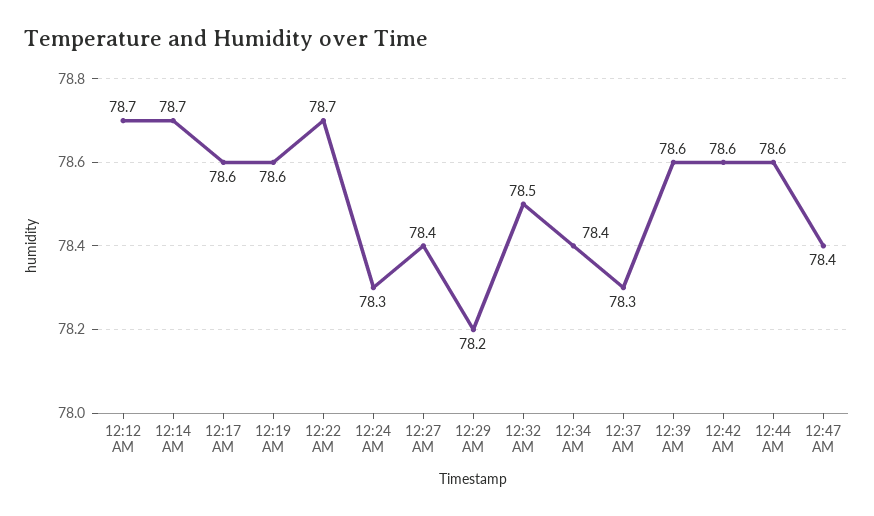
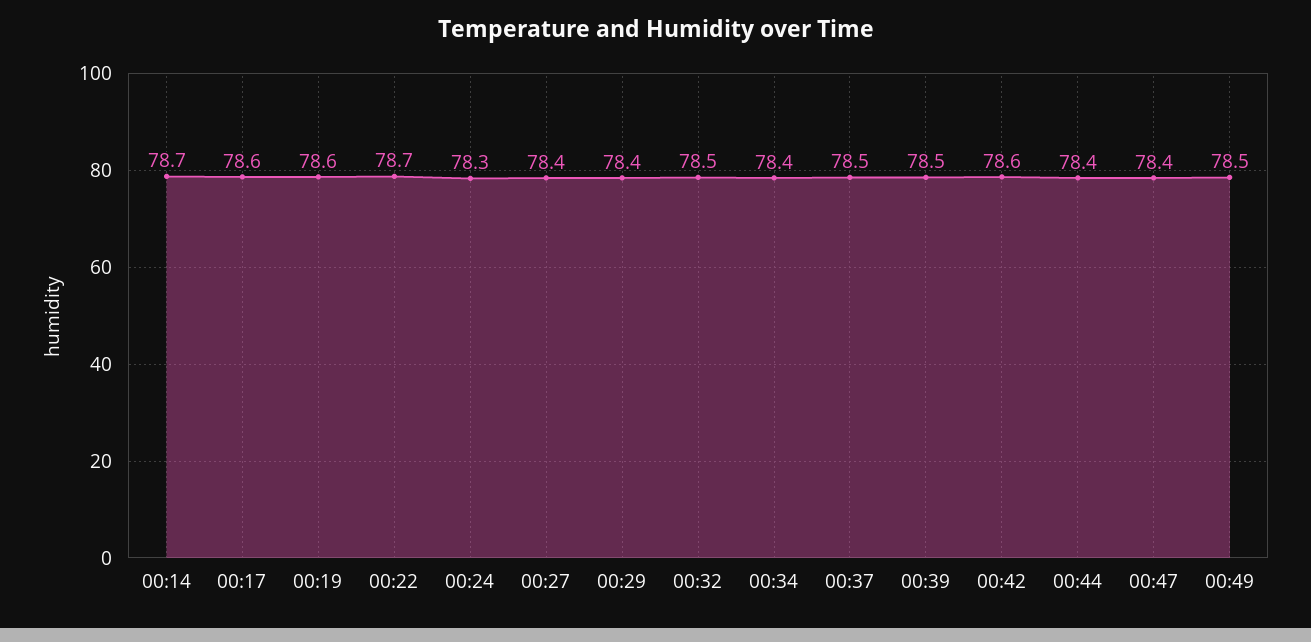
12:12 AM: 78.7 -> none
12:29 AM: 78.2 -> 78.4
12:37 AM: 78.3 -> 78.5
12:39 AM: 78.6 -> 78.5
12:44 AM: 78.6 -> 78.4
00:49: none -> 78.5

